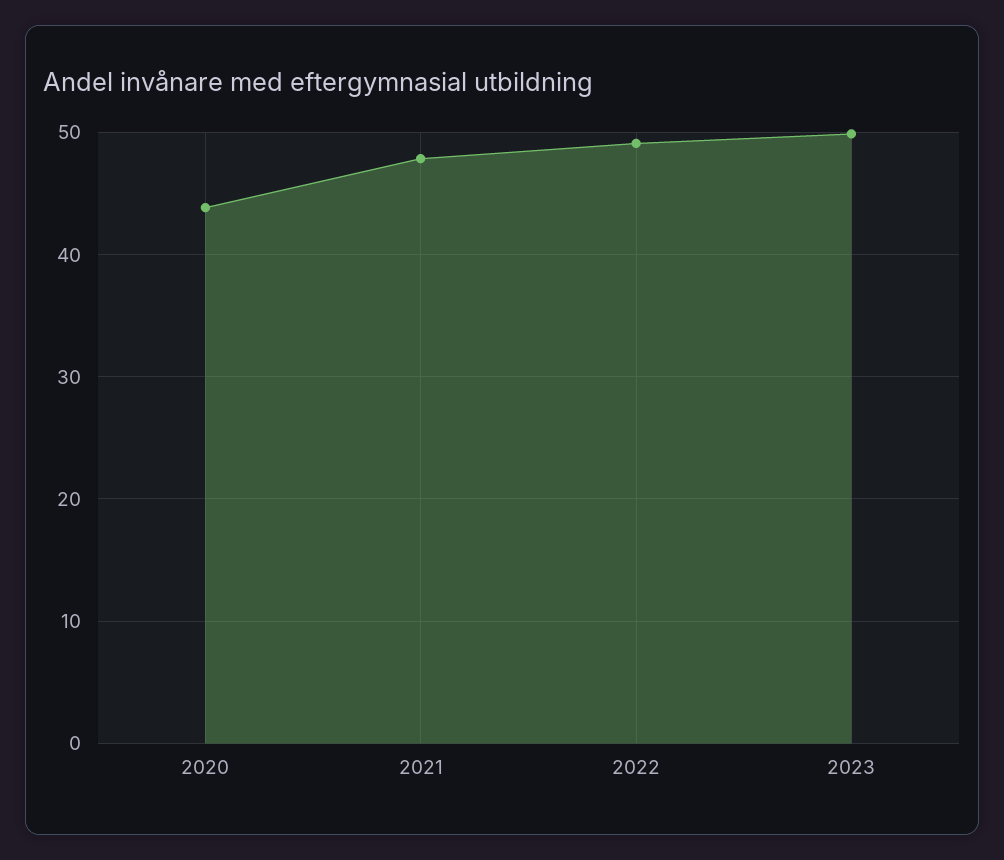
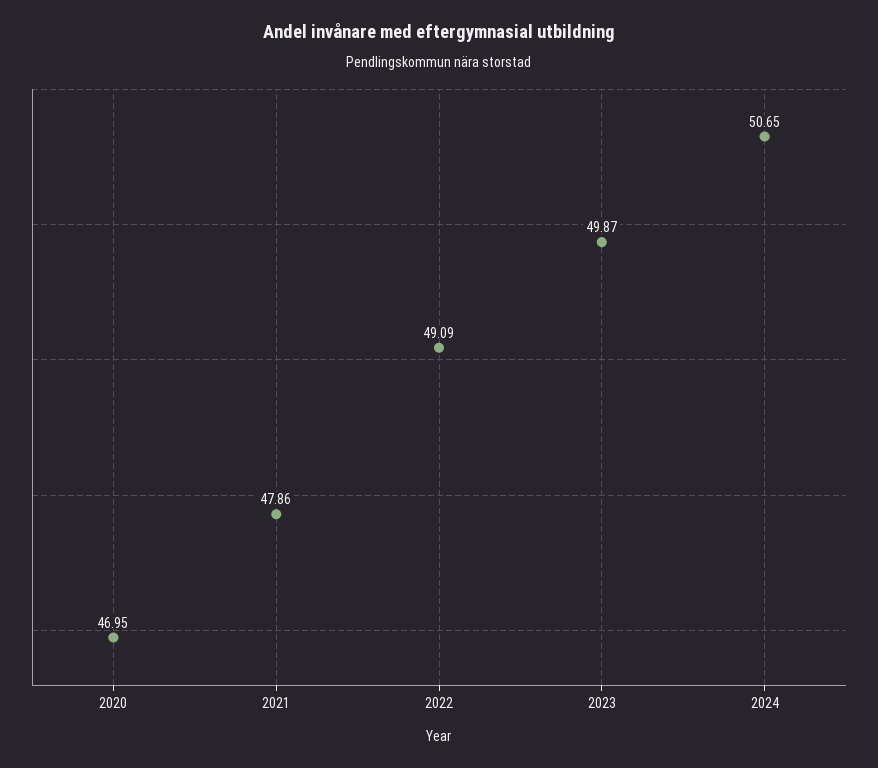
2020: 44 -> 46.95
2024: none -> 50.65

